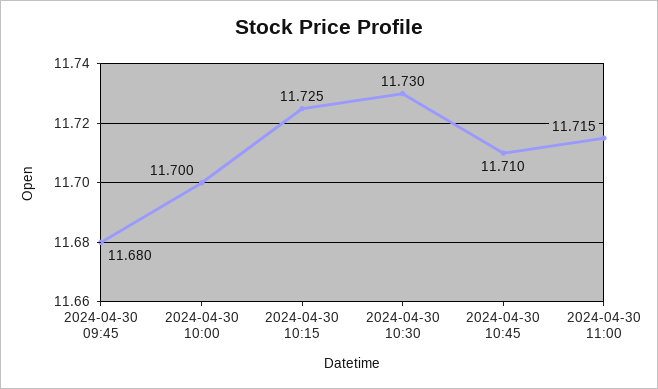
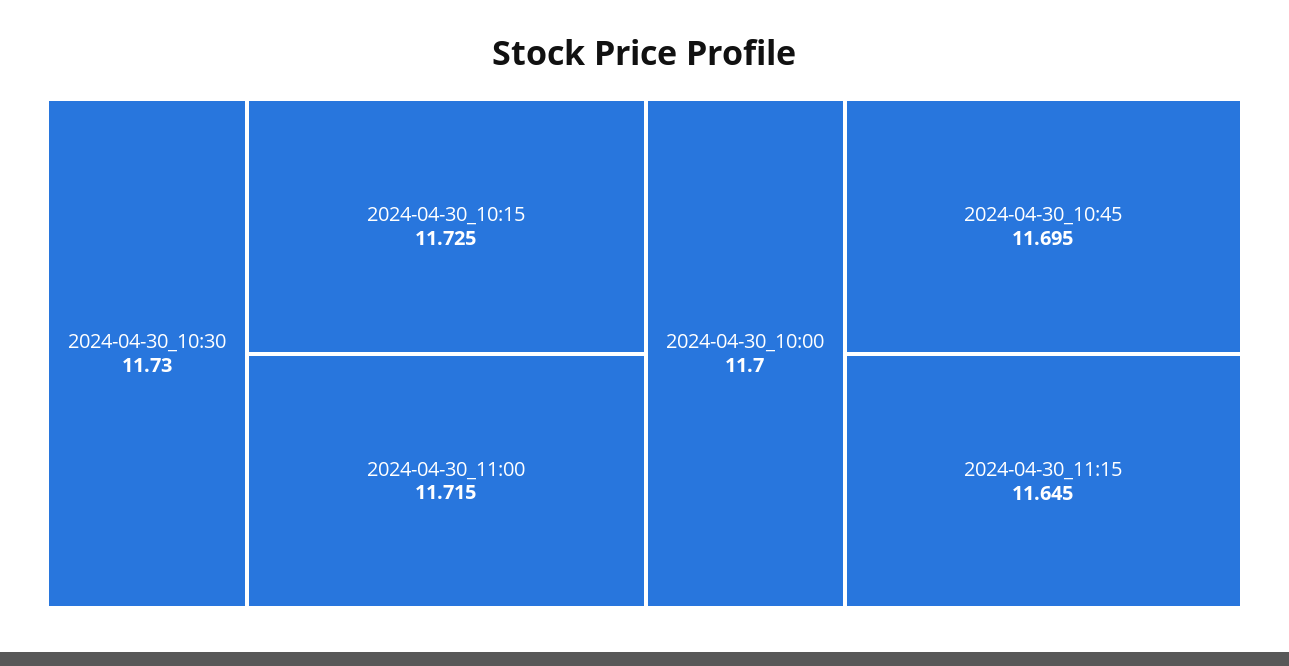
2024-04-30 09:45: 11.68 -> none
2024-04-30 10:45: 11.71 -> 11.695
2024-04-30_11:15: none -> 11.645

